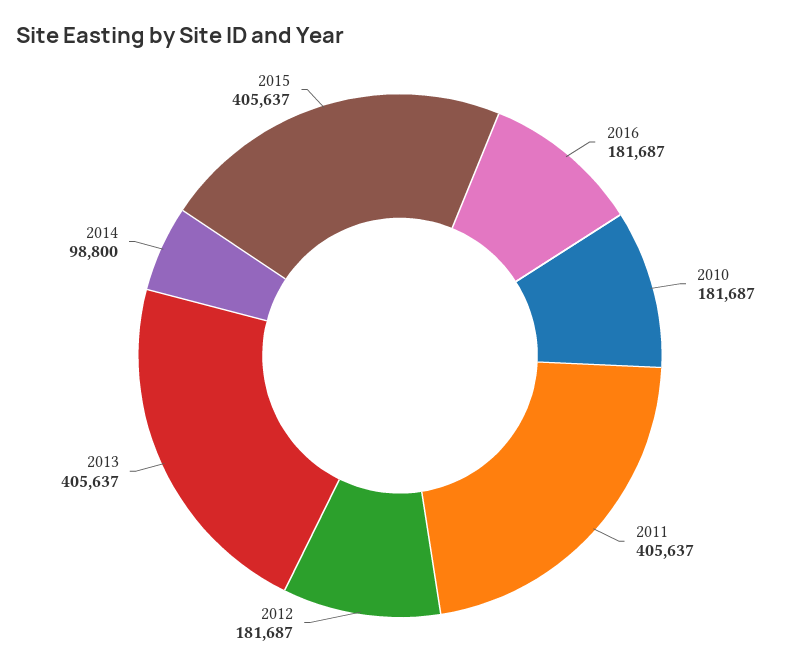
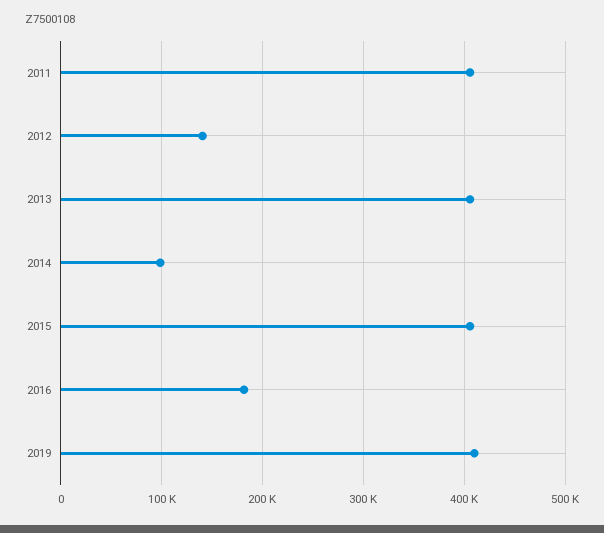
2010: 181687 -> none
2012: 181687 -> 140000
2019: none -> 410000

